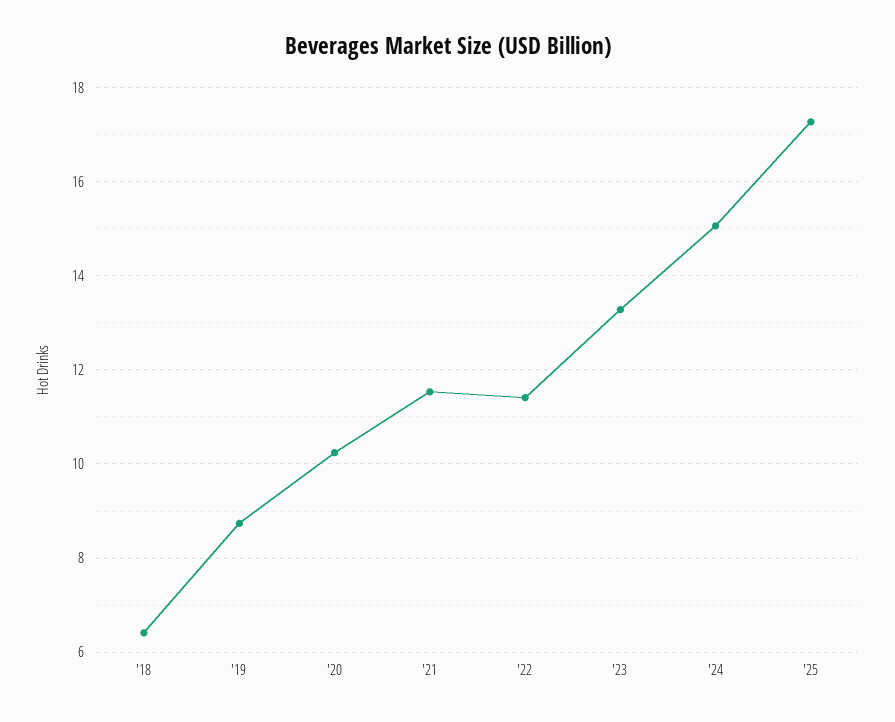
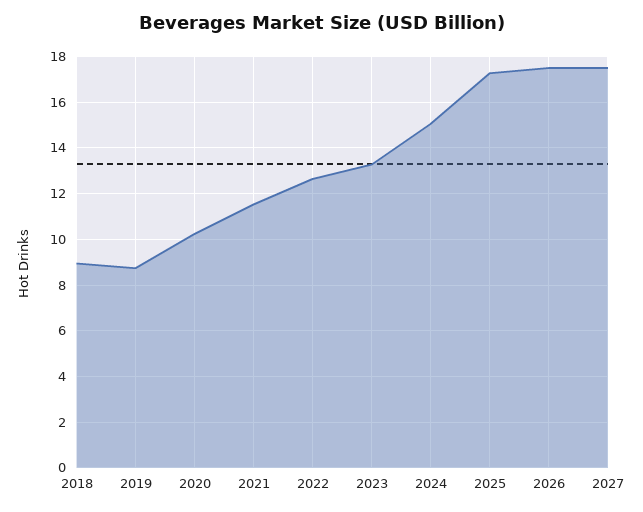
'18: 6.4 -> 9
'22: 11.4 -> 12.5
2026: none -> 17.5
2027: none -> 17.5

